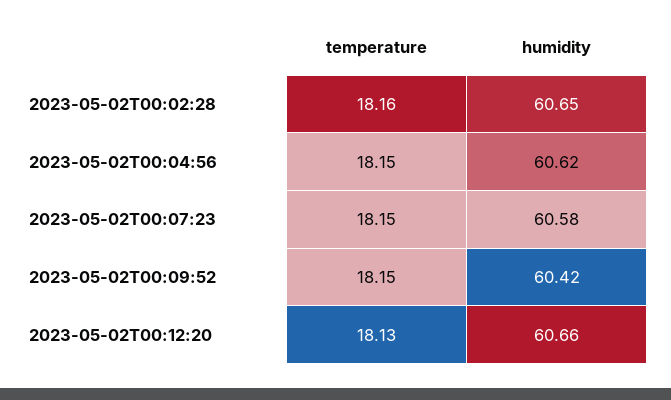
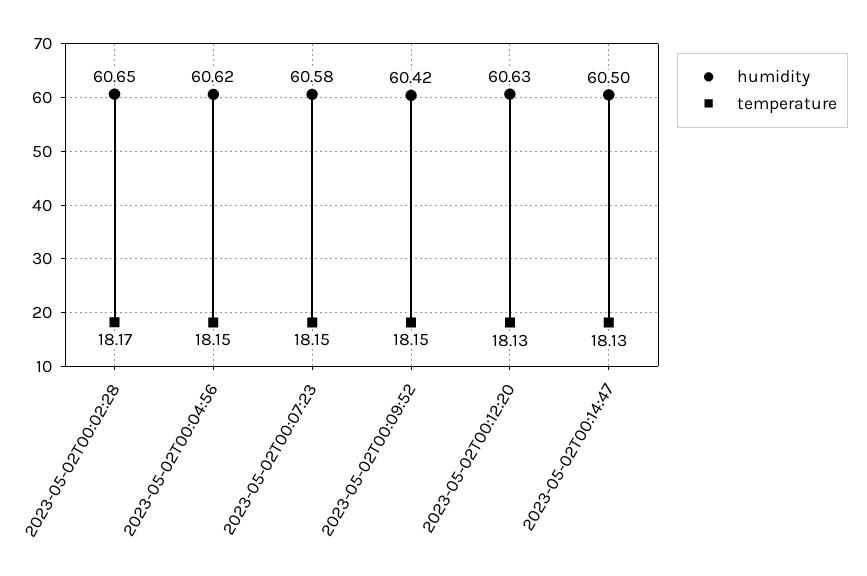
temperature, 2023-05-02T00:02:28: 18.16 -> 18.17
humidity, 2023-05-02T00:12:20: 60.66 -> 60.63
humidity, 2023-05-02T00:14:47: none -> 60.5
temperature, 2023-05-02T00:14:47: none -> 18.13

